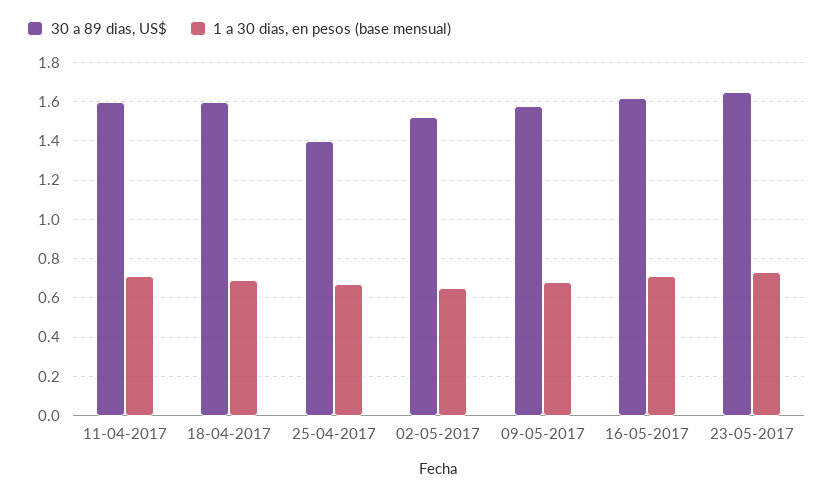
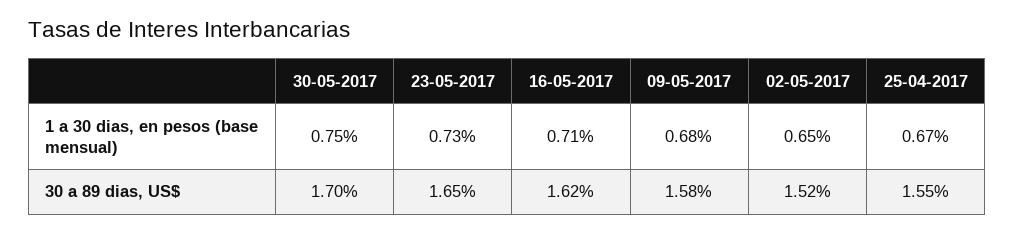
30 a 89 dias, US$, 11-04-2017: 1.6 -> none
1 a 30 dias, en pesos (base mensual), 11-04-2017: 0.7 -> none
30 a 89 dias, US$, 18-04-2017: 1.6 -> none
1 a 30 dias, en pesos (base mensual), 18-04-2017: 0.7 -> none
30 a 89 dias, US$, 25-04-2017: 1.4 -> 1.55
1 a 30 dias, en pesos (base mensual), 30-05-2017: none -> 0.75
30 a 89 dias, US$, 30-05-2017: none -> 1.7

